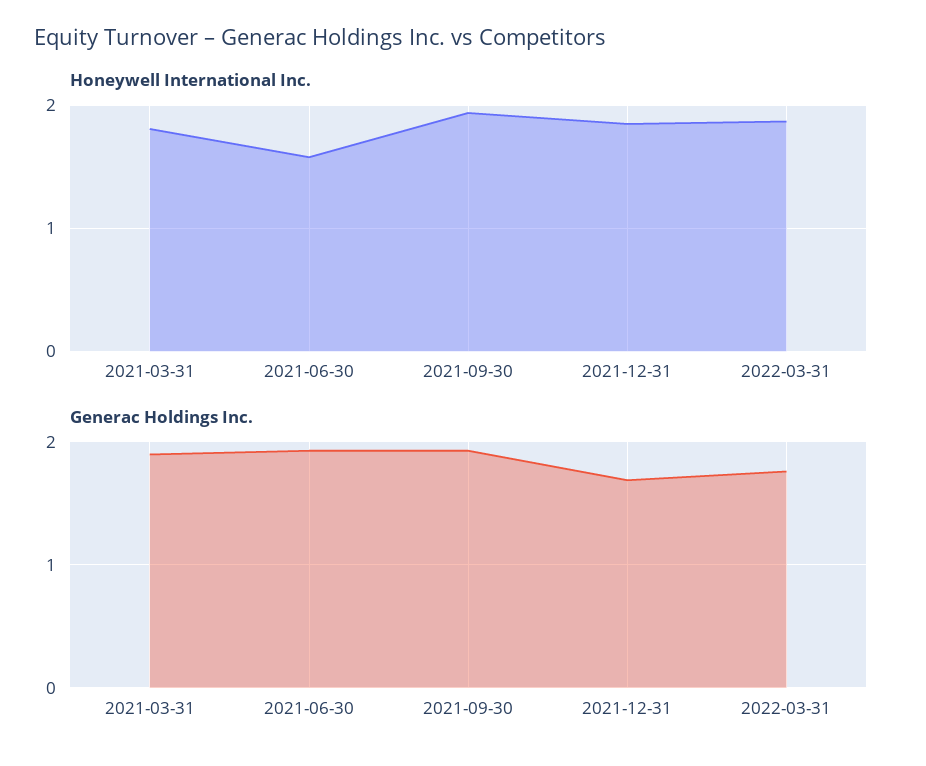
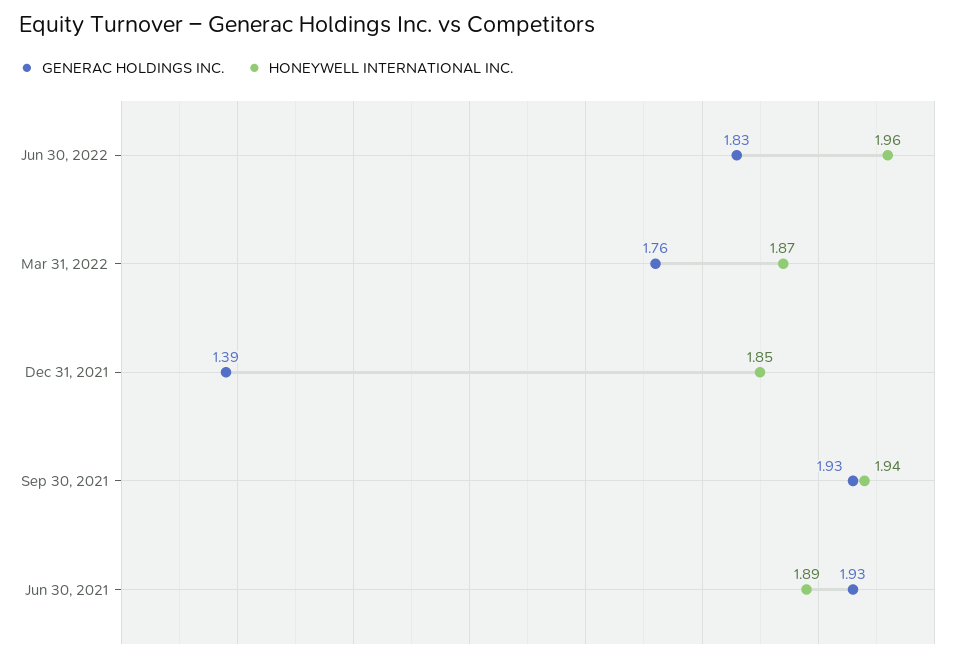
Honeywell International Inc., 2021-03-31: 1.8 -> none
Honeywell International Inc., 2021-06-30: 1.6 -> 1.89
Generac Holdings Inc., 2021-03-31: 1.9 -> none
Generac Holdings Inc., 2021-12-31: 1.7 -> 1.39
Generac Holdings Inc., Jun 30, 2022: none -> 1.83
Honeywell International Inc., Jun 30, 2022: none -> 1.96

